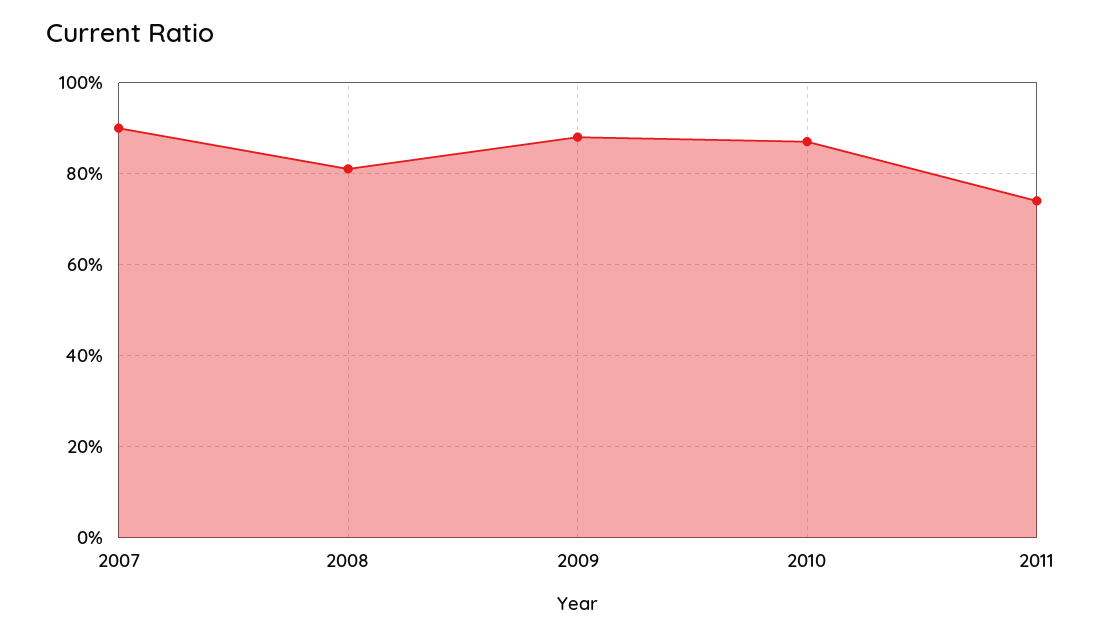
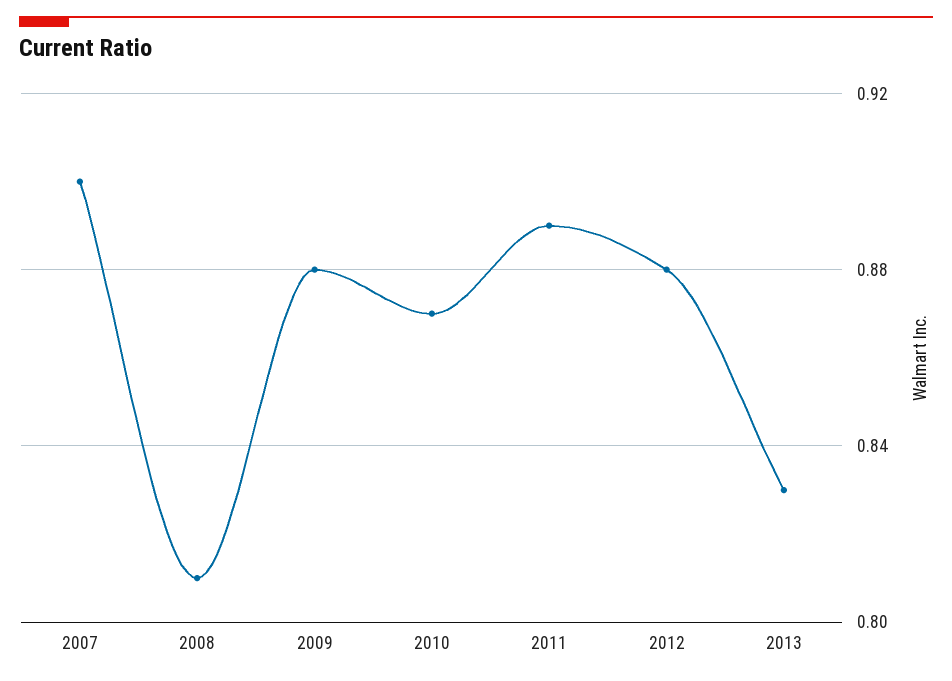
2011: 0.75 -> 0.89
2012: none -> 0.88
2013: none -> 0.83

